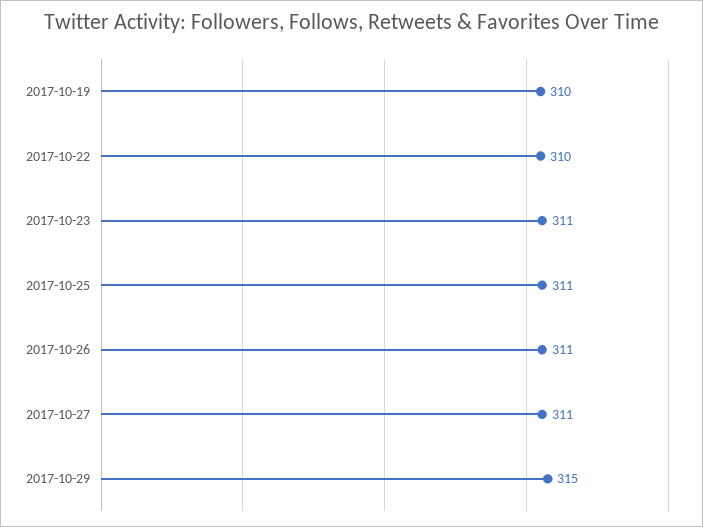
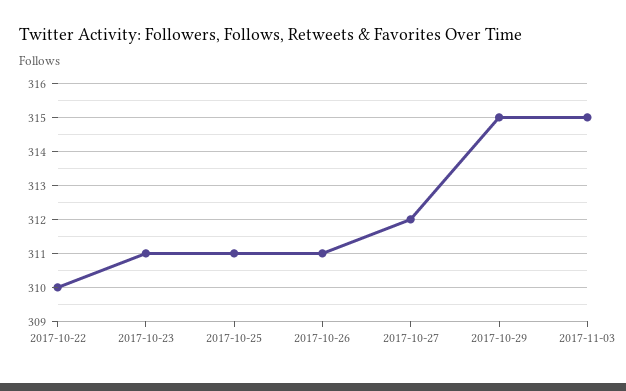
2017-10-19: 310 -> none
2017-10-27: 311 -> 312
2017-11-03: none -> 315

